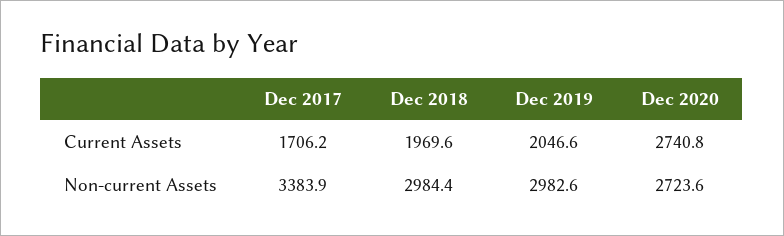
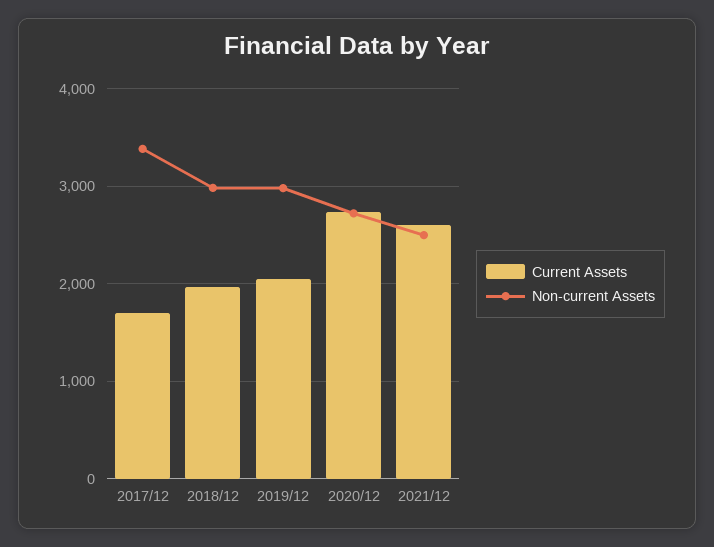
Current Assets, 2021/12: none -> 2600
Non-current Assets, 2021/12: none -> 2500

